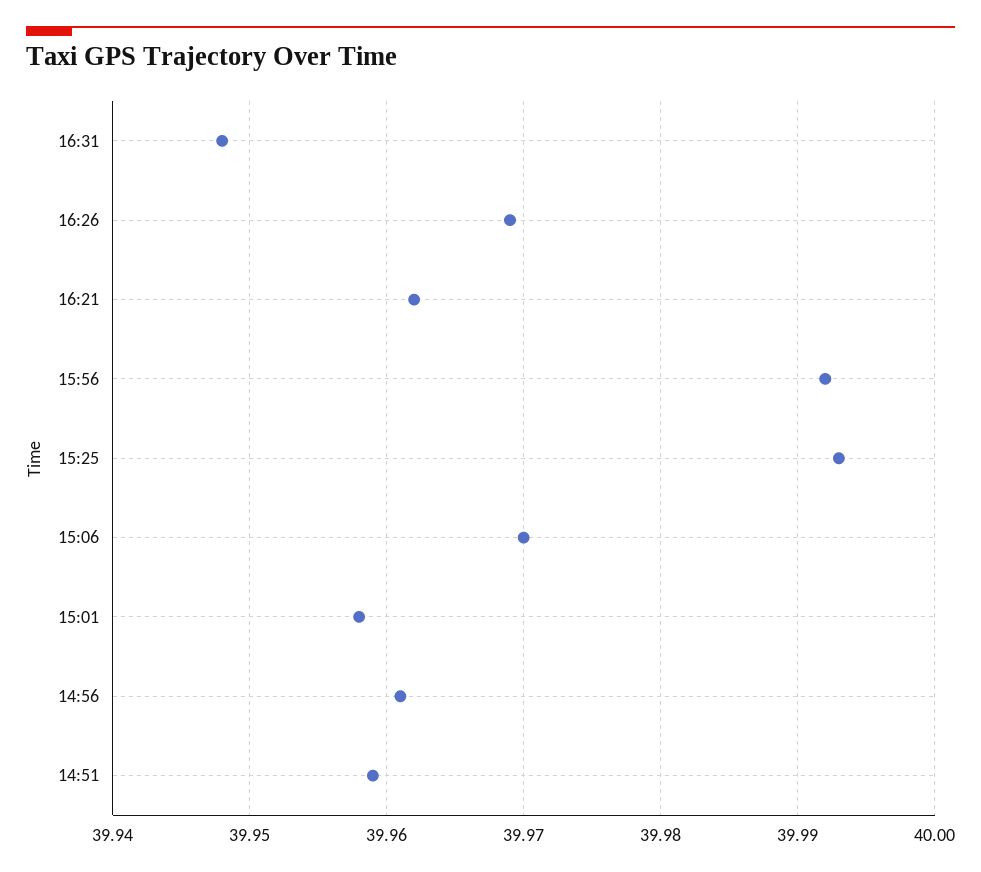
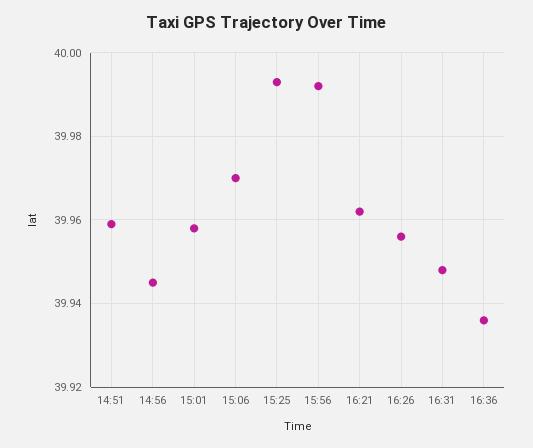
16:26: 39.969 -> 39.955
14:56: 39.961 -> 39.945
16:36: none -> 39.935

